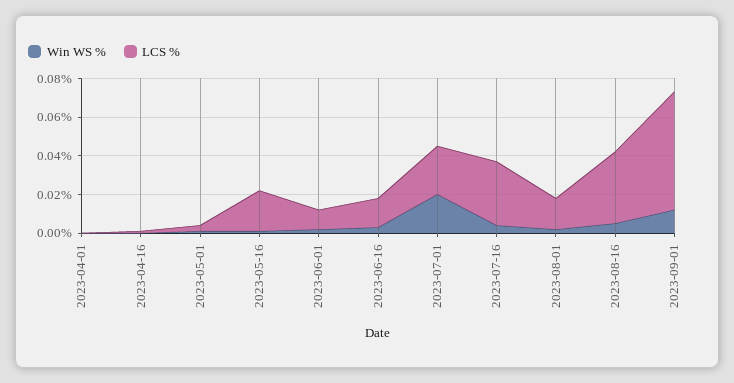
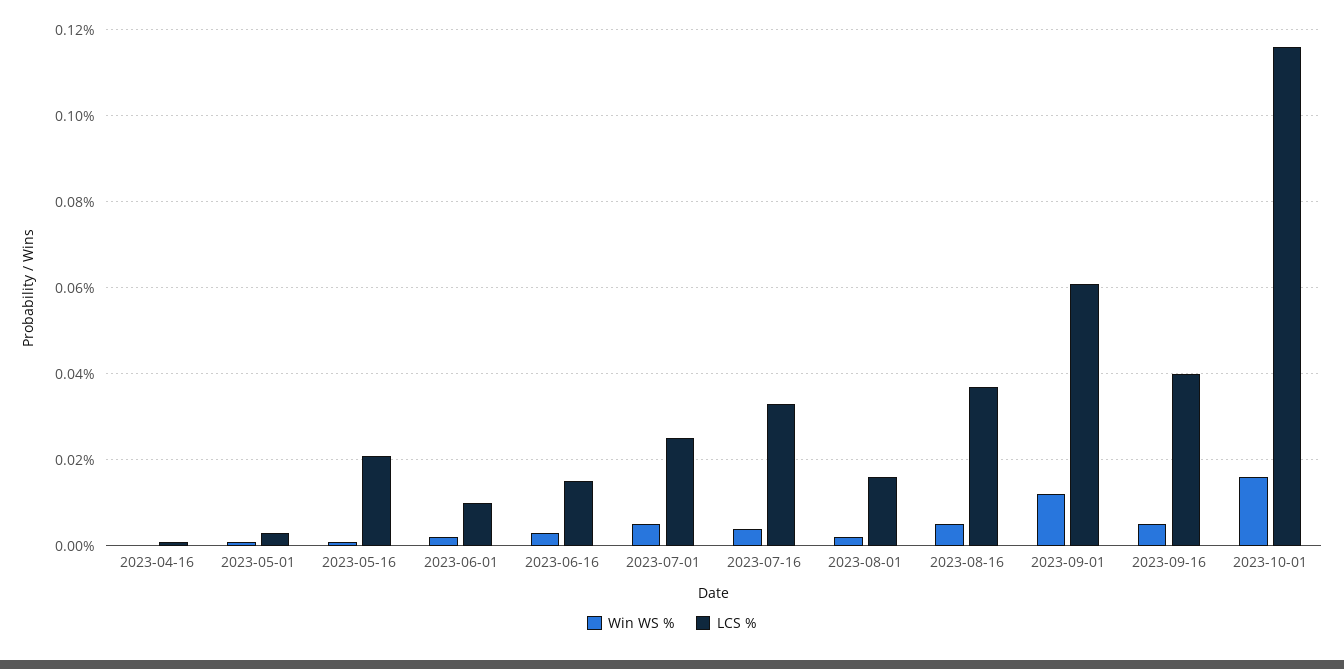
Win WS %, 2023-04-01: 0 -> none
LCS %, 2023-04-01: 0 -> none
Win WS %, 2023-07-01: 0.02 -> 0.005
Win WS %, 2023-09-16: none -> 0.005
LCS %, 2023-09-16: none -> 0.04
Win WS %, 2023-10-01: none -> 0.015
LCS %, 2023-10-01: none -> 0.115

